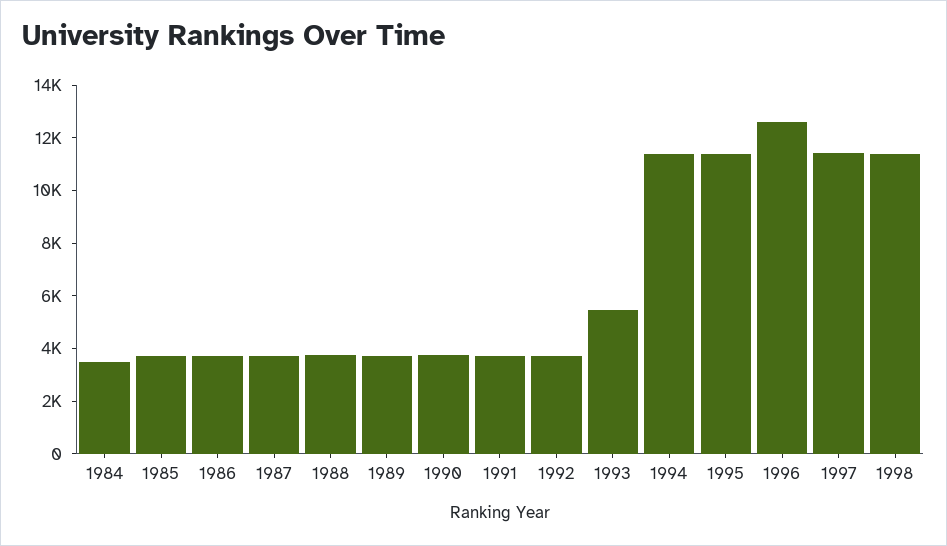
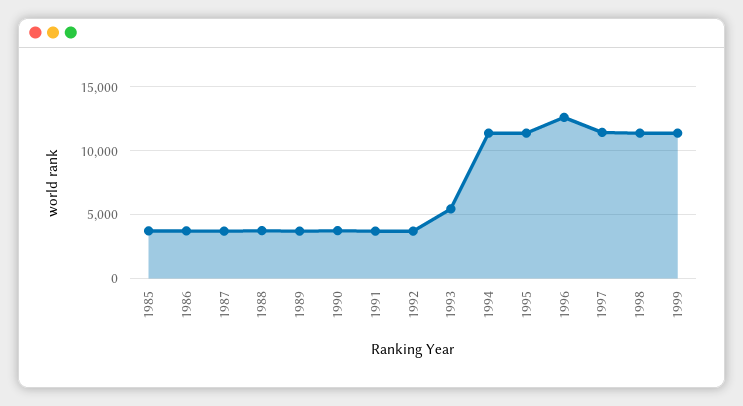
1984: 3500 -> none
1999: none -> 11500

